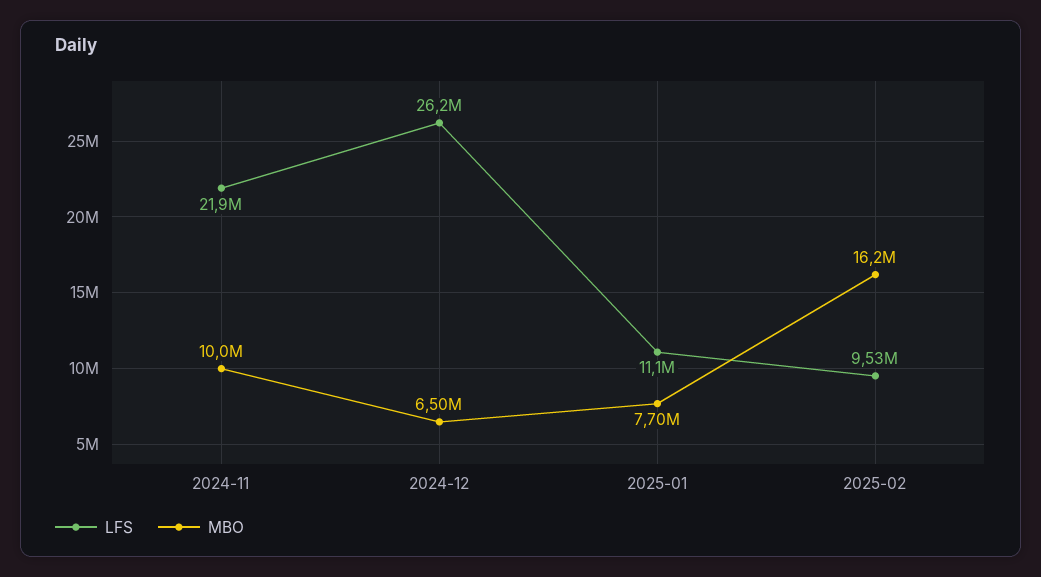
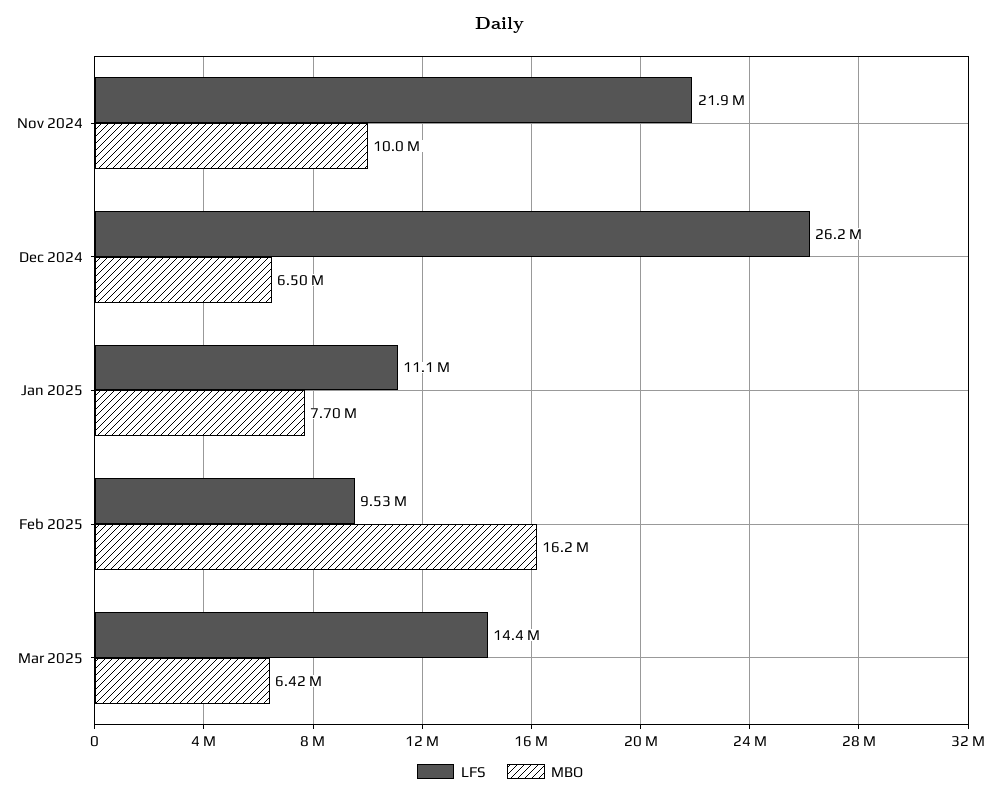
LFS, Mar 2025: none -> 14400000
MBO, Mar 2025: none -> 6420000

